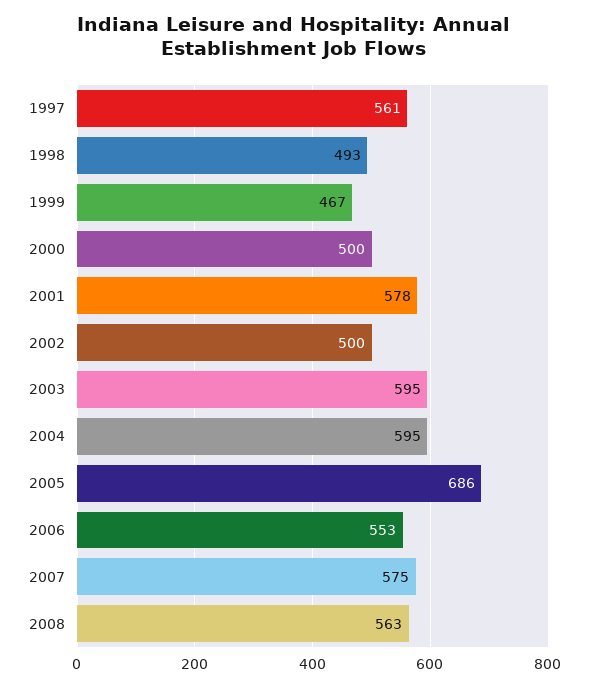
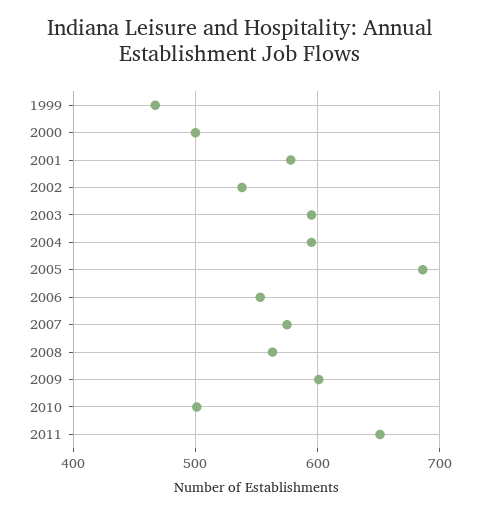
1997: 561 -> none
1998: 493 -> none
2002: 500 -> 540
2009: none -> 600
2010: none -> 500
2011: none -> 650

